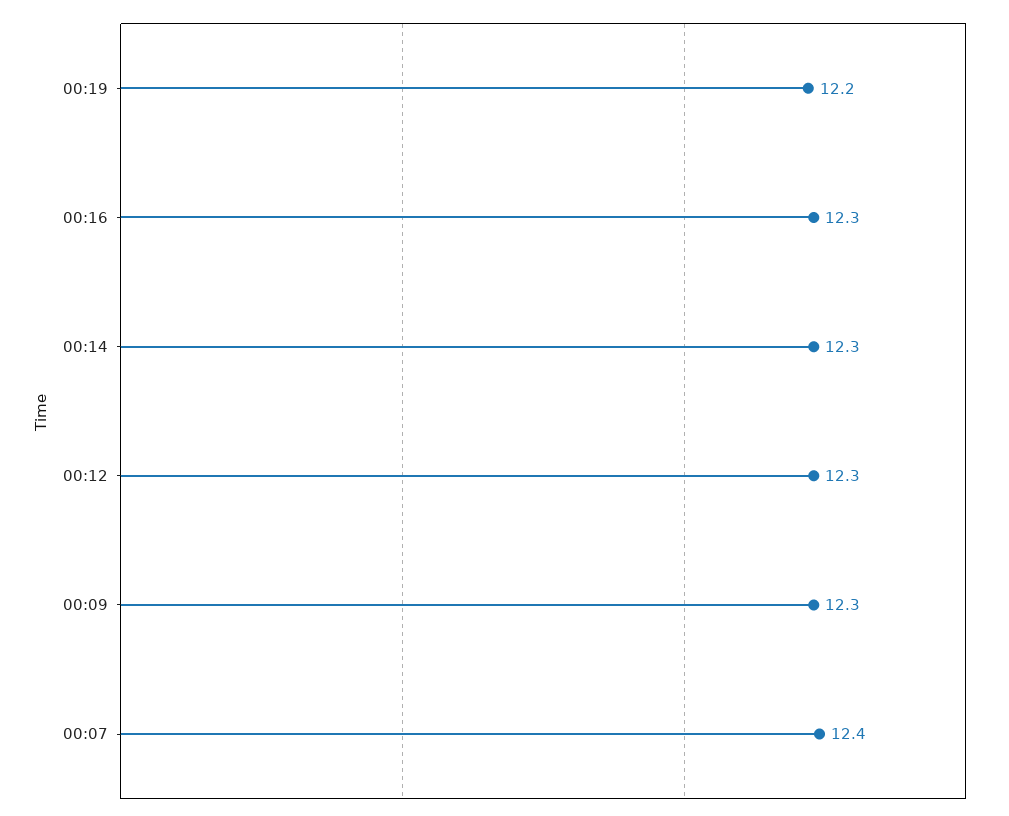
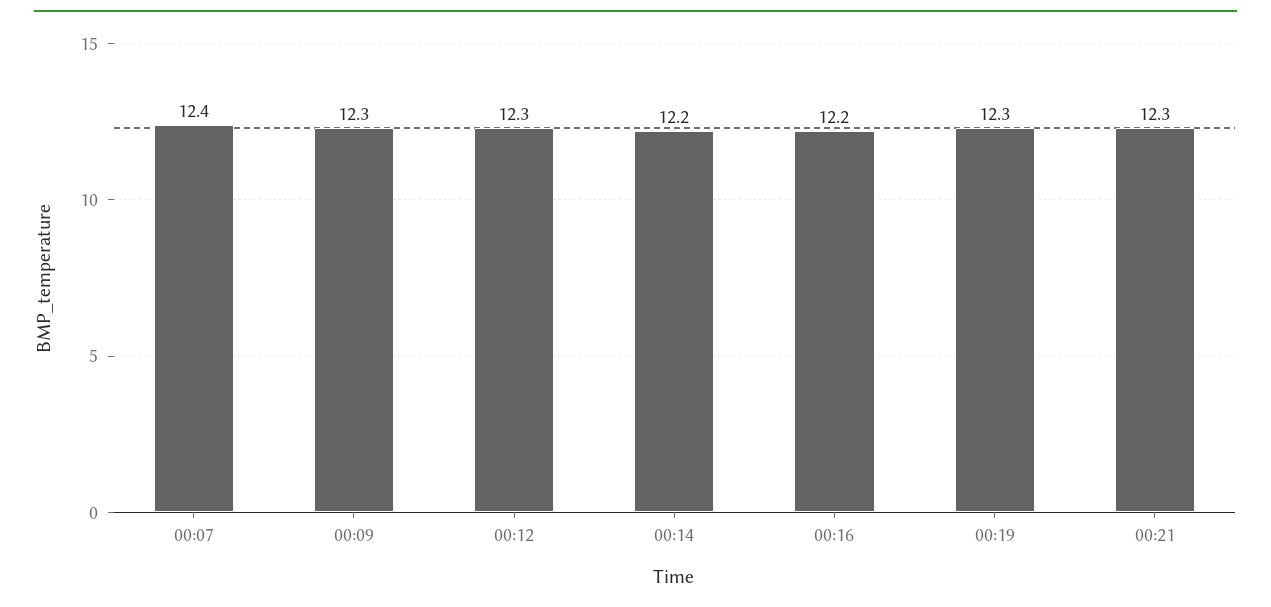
00:19: 12.2 -> 12.3
00:16: 12.3 -> 12.2
00:14: 12.3 -> 12.2
00:21: none -> 12.3

